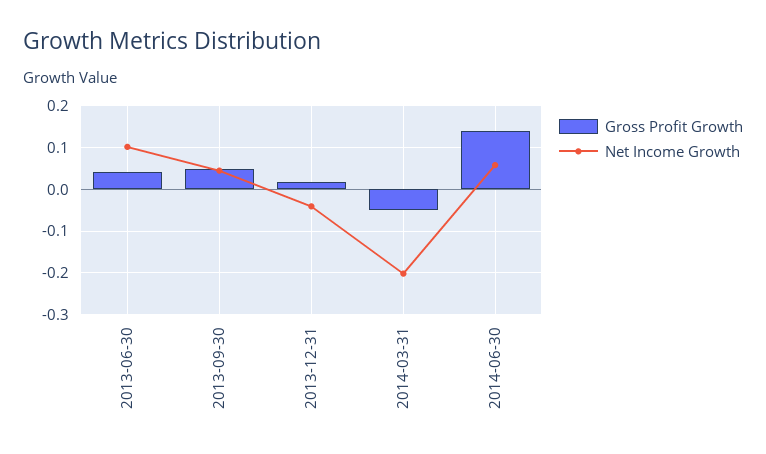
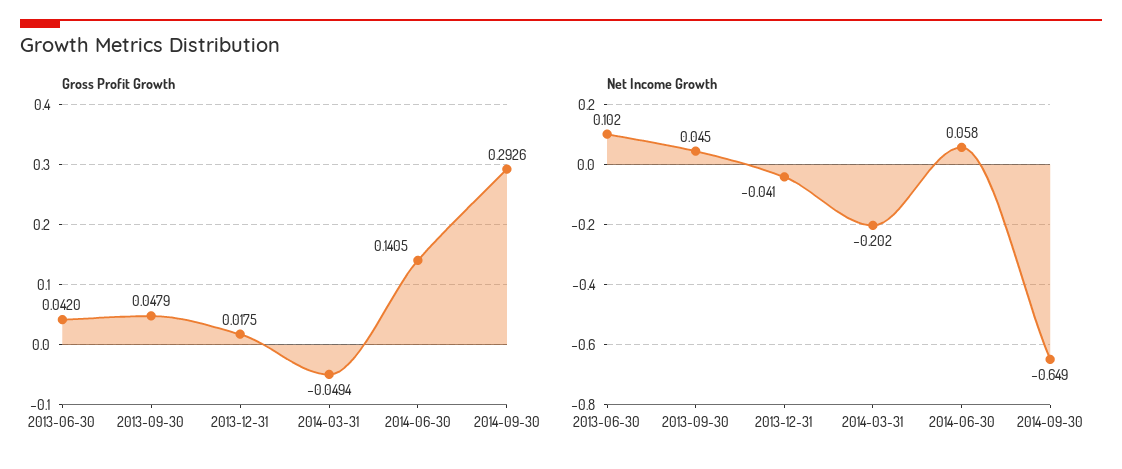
Gross Profit Growth, 2014-09-30: none -> 0.2926
Net Income Growth, 2014-09-30: none -> -0.649

